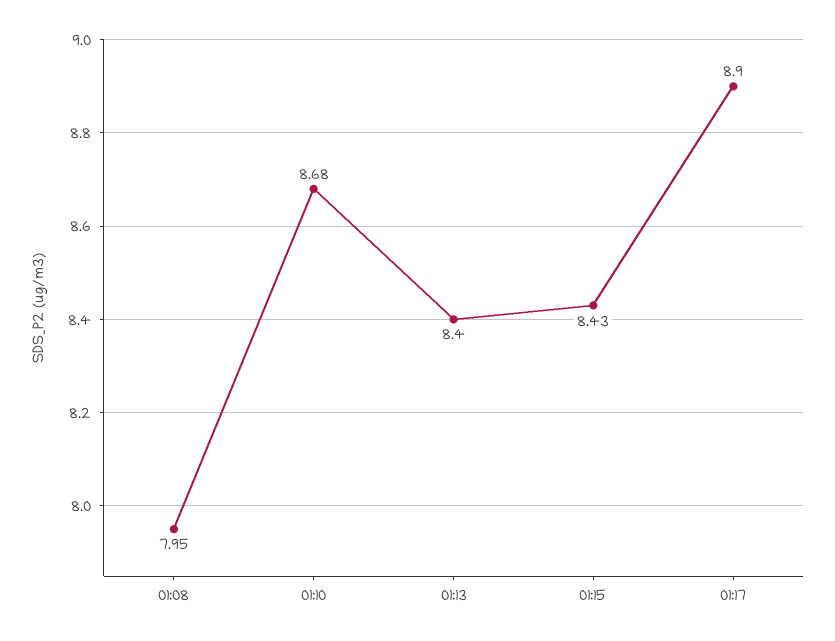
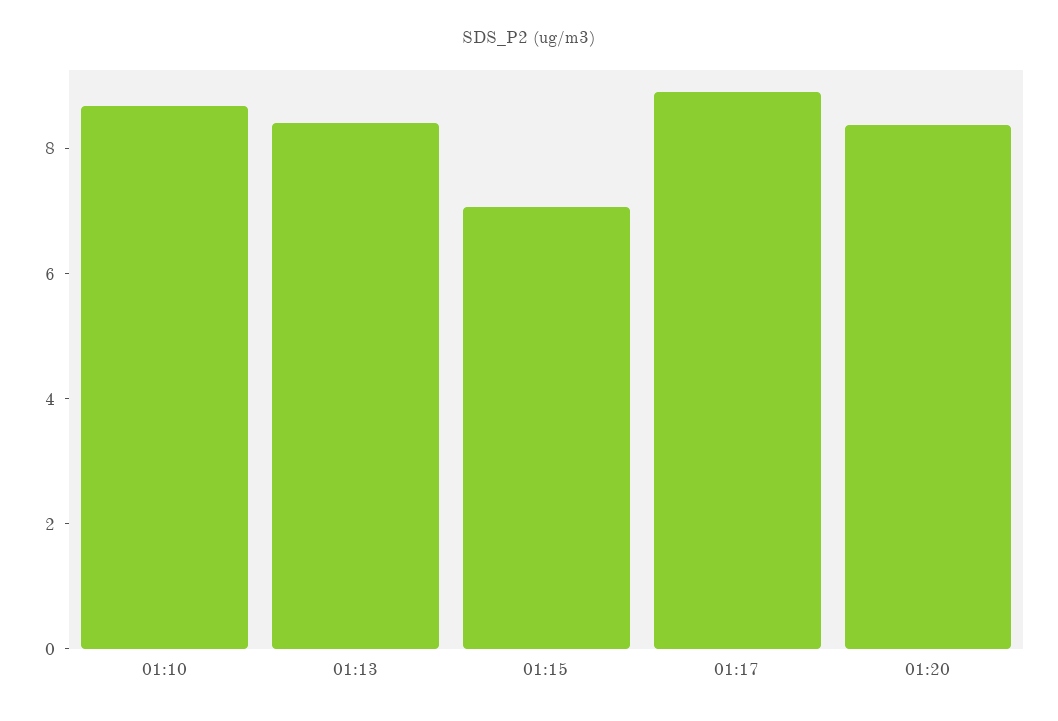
01:08: 7.95 -> none
01:15: 8.43 -> 7
01:20: none -> 8.5

